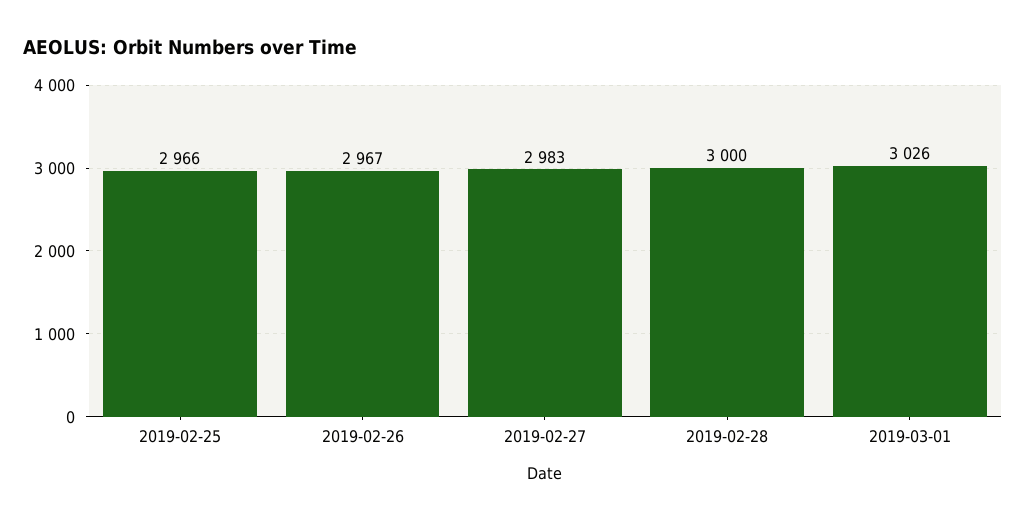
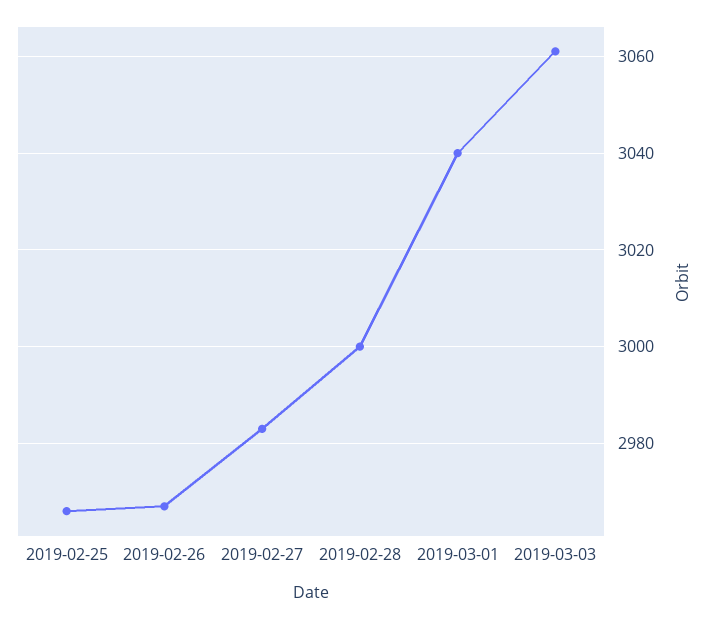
2019-03-01: 3026 -> 3040
2019-03-03: none -> 3060

